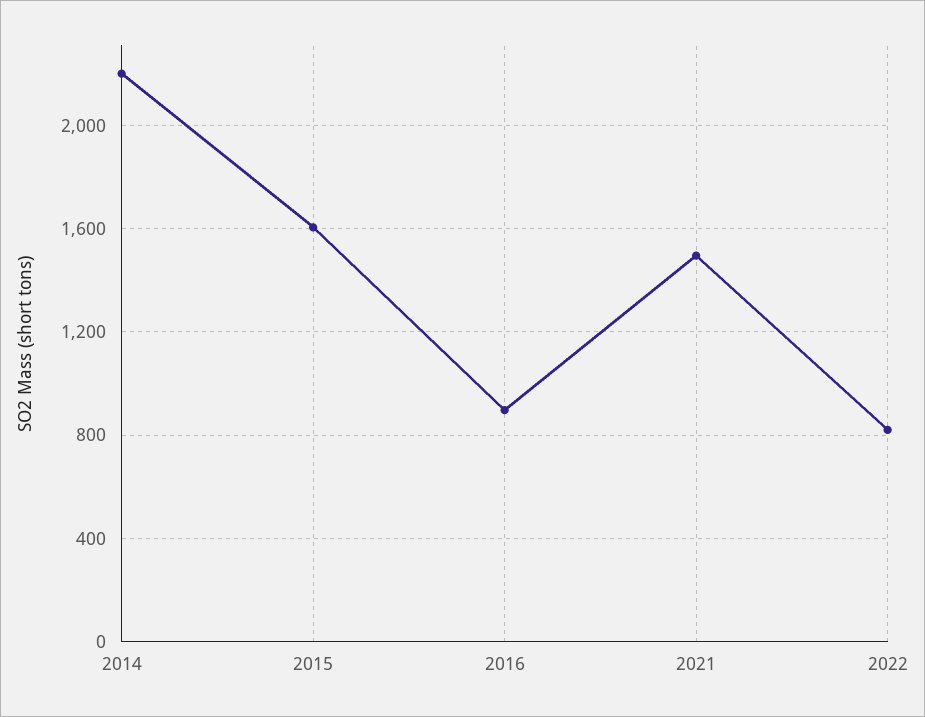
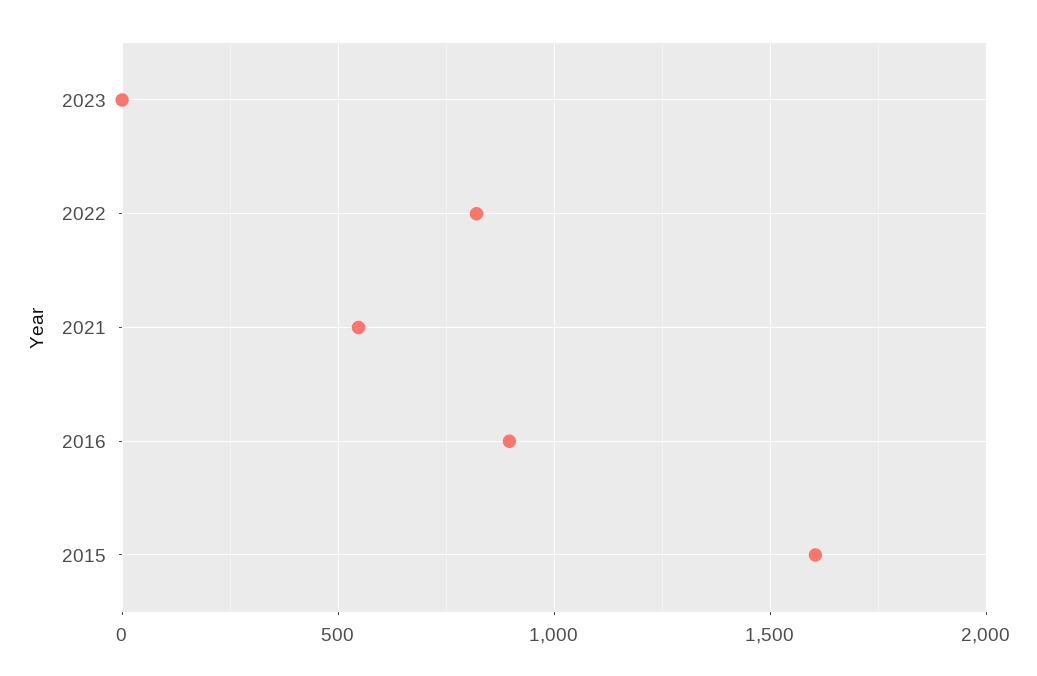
2014: 2200 -> none
2021: 1500 -> 550
2023: none -> 0

